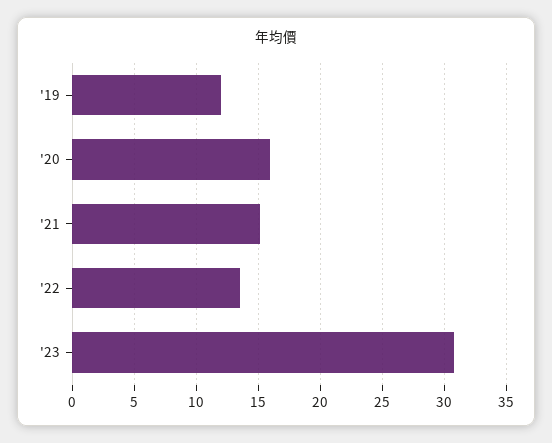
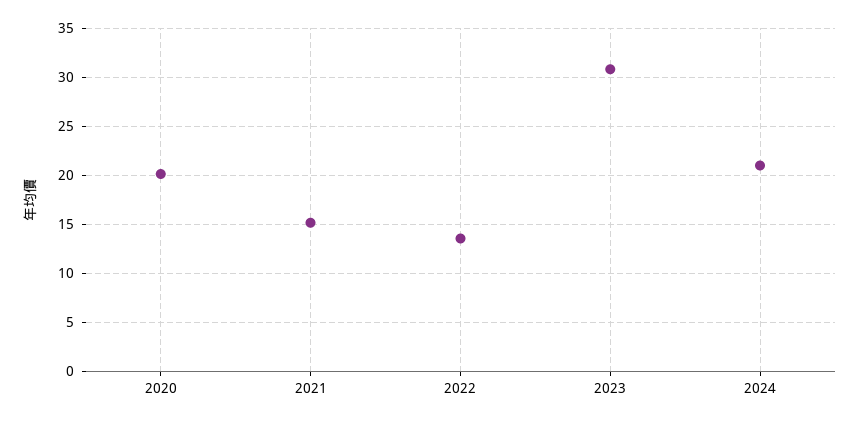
'19: 12 -> none
'20: 16 -> 20
2024: none -> 21

